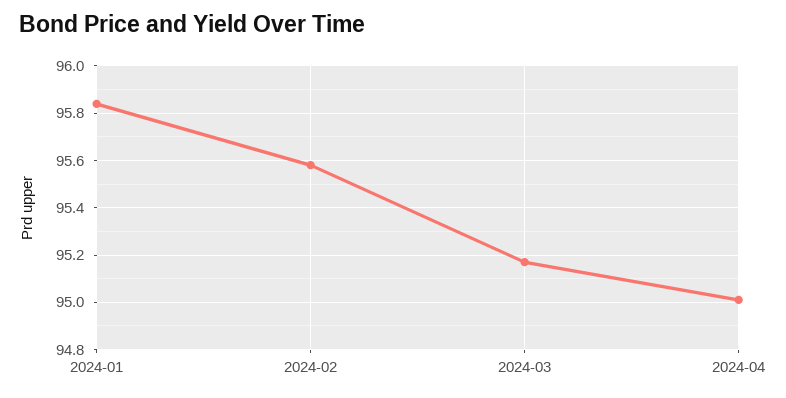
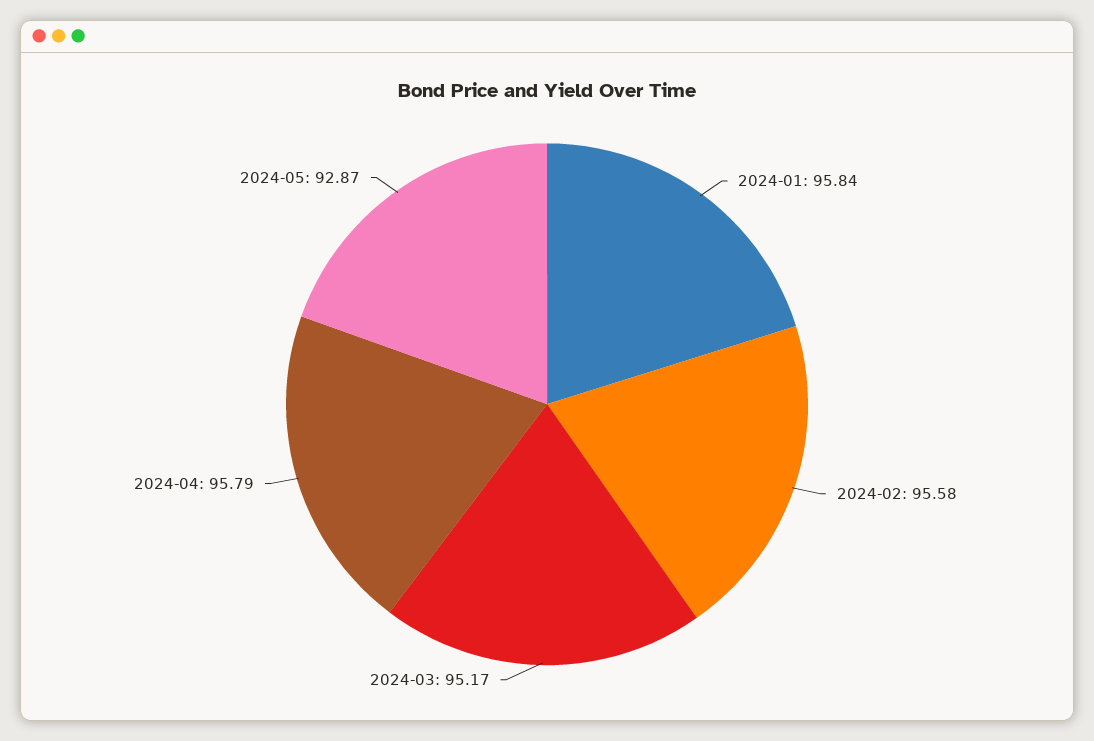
2024-04: 95 -> 95.79
2024-05: none -> 92.87

